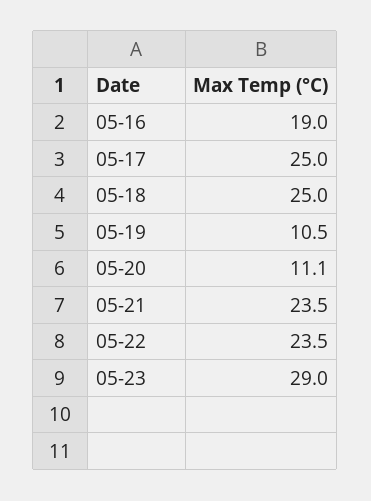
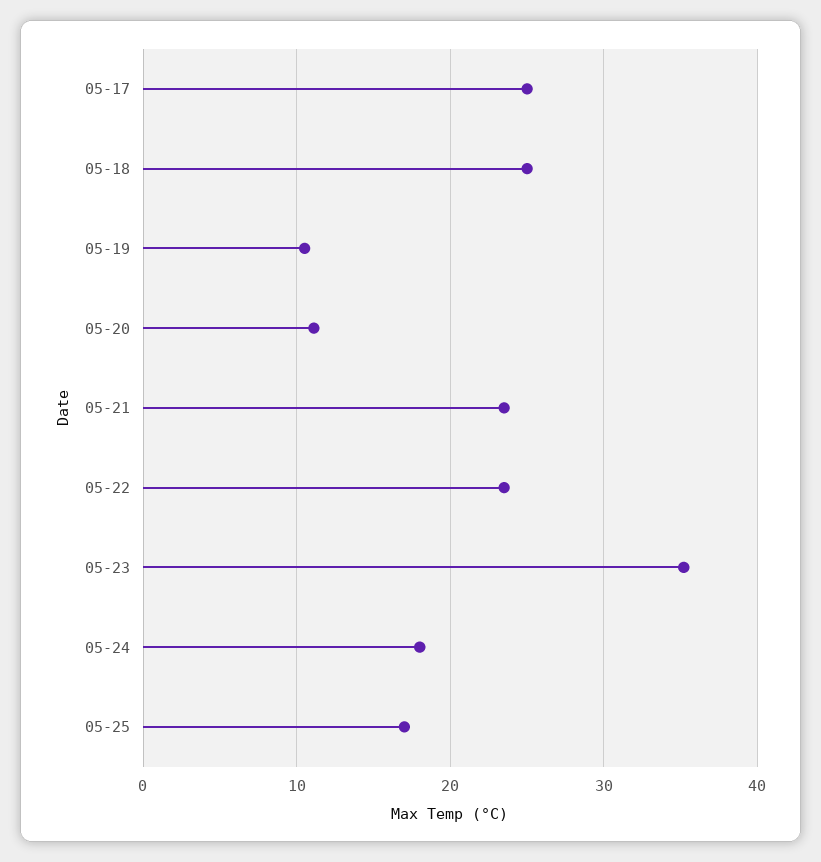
05-16: 19 -> none
05-23: 29 -> 35
05-24: none -> 18
05-25: none -> 17

